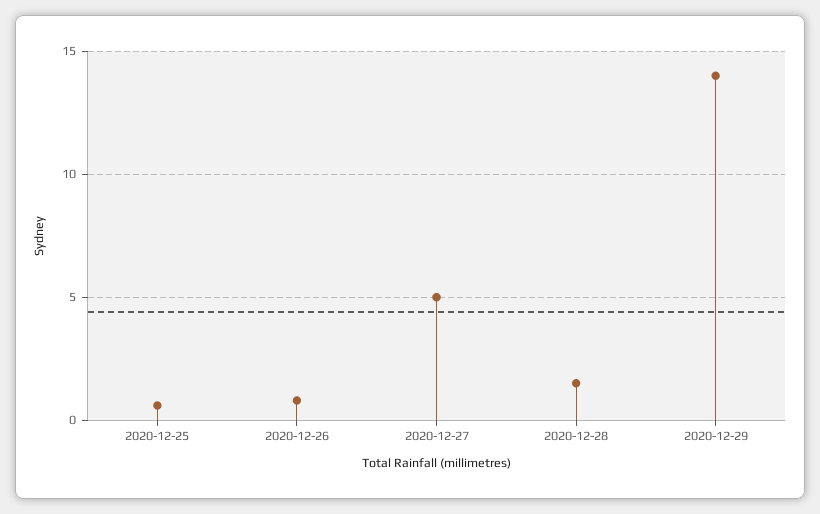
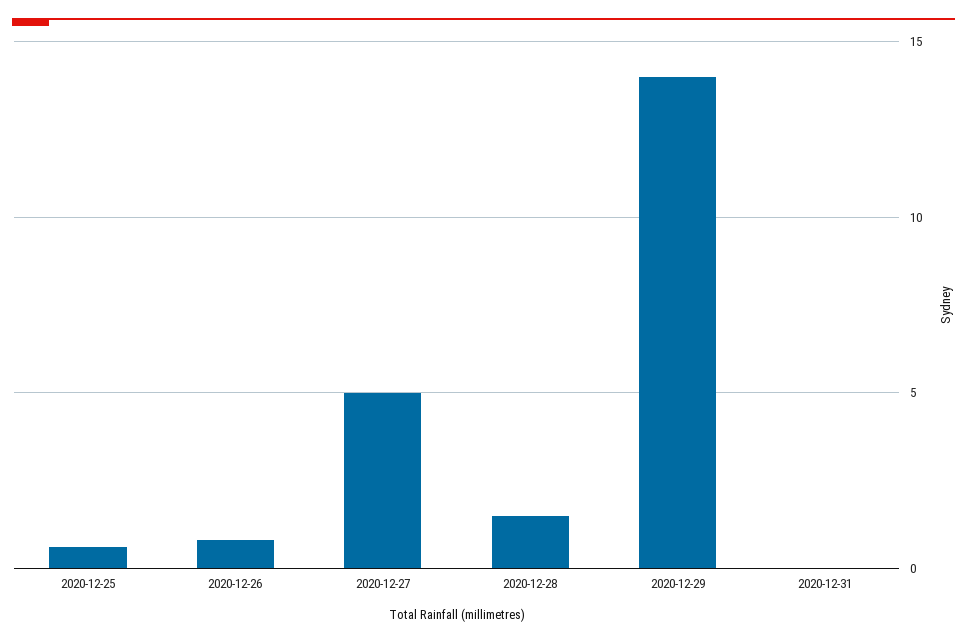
2020-12-31: none -> 0

